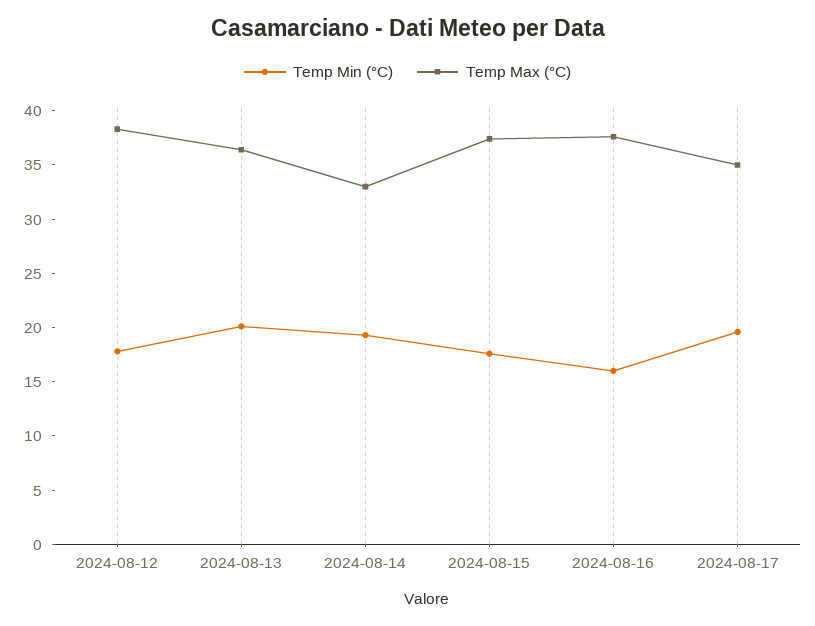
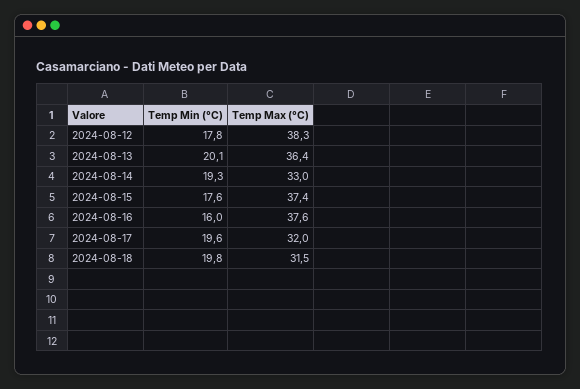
Temp Max (°C), 2024-08-17: 35 -> 32
Temp Min (°C), 2024-08-18: none -> 19.8
Temp Max (°C), 2024-08-18: none -> 31.5

